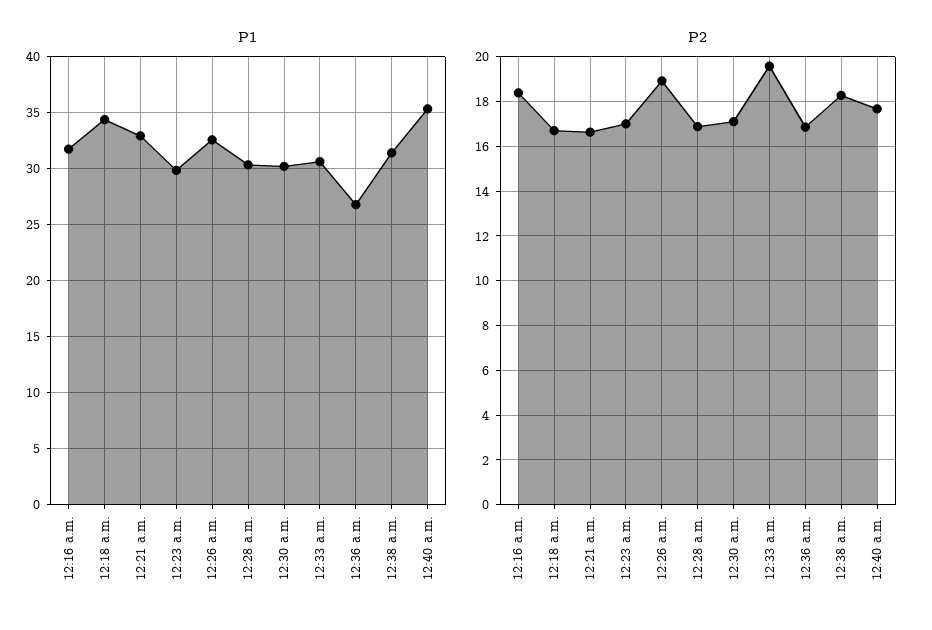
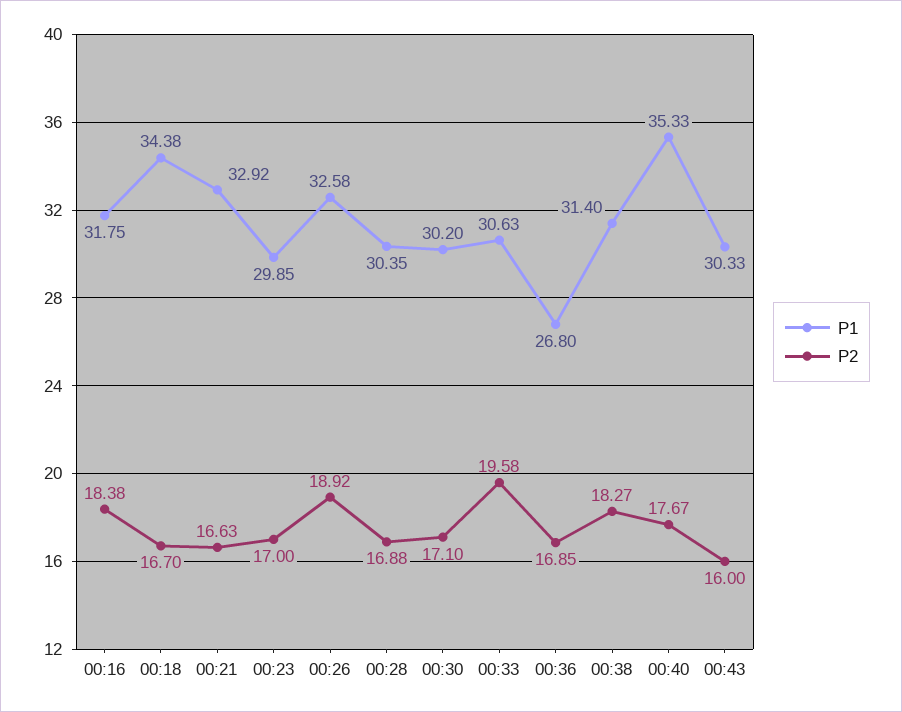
P1, 00:43: none -> 30.33
P2, 00:43: none -> 16

